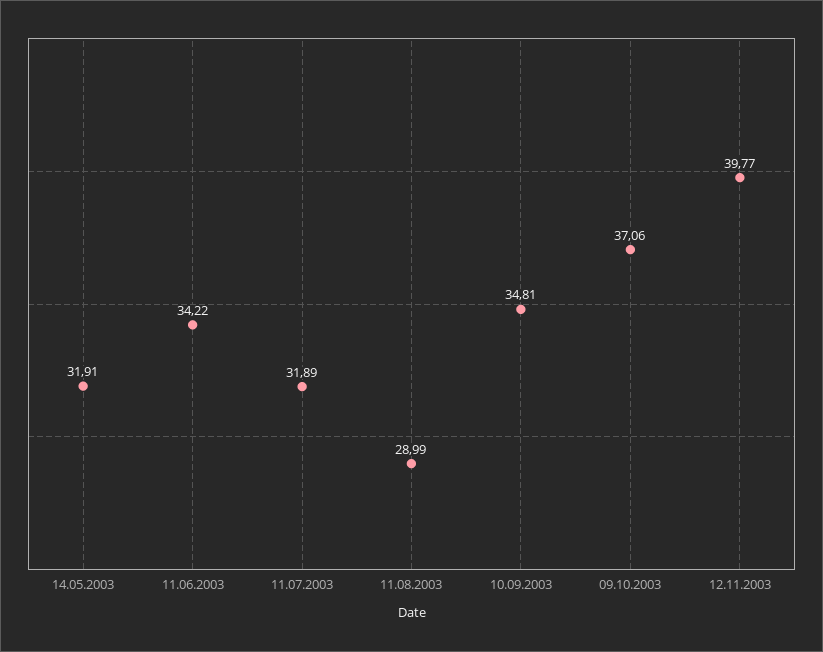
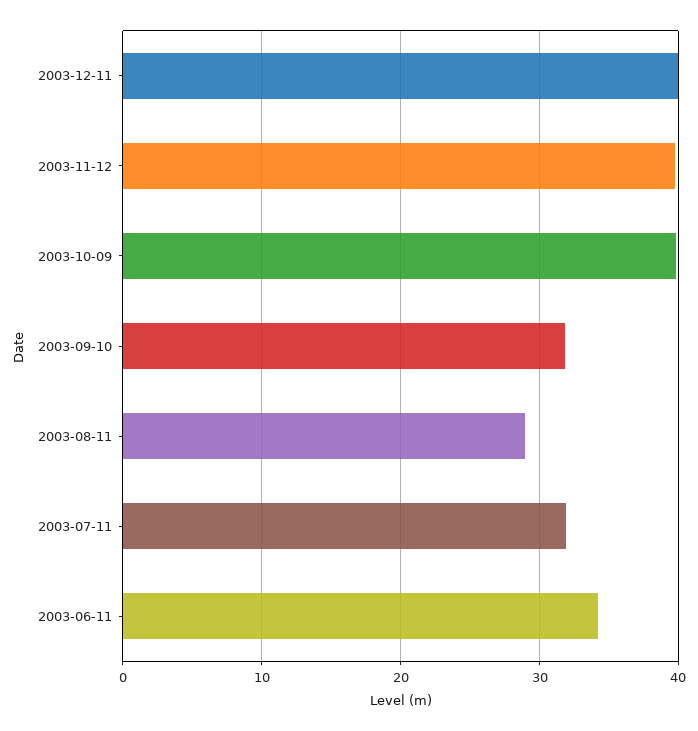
14.05.2003: 31.91 -> none
10.09.2003: 34.81 -> 32
09.10.2003: 37.06 -> 40
2003-12-11: none -> 40

